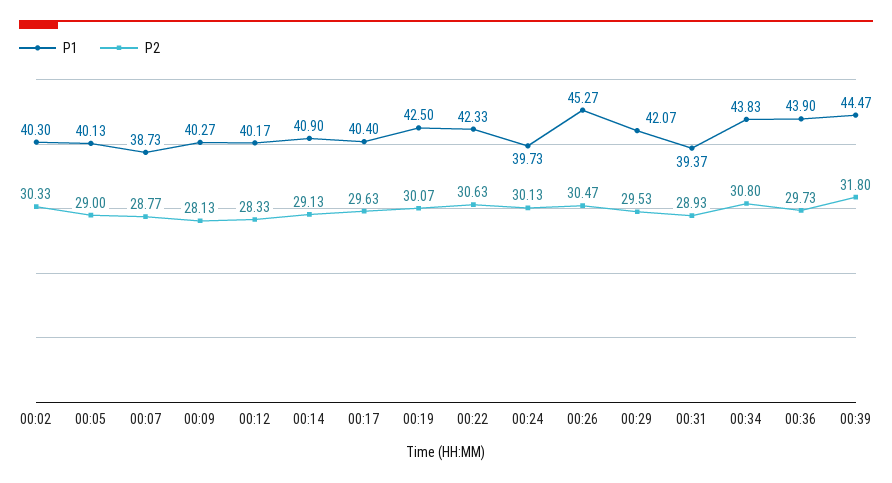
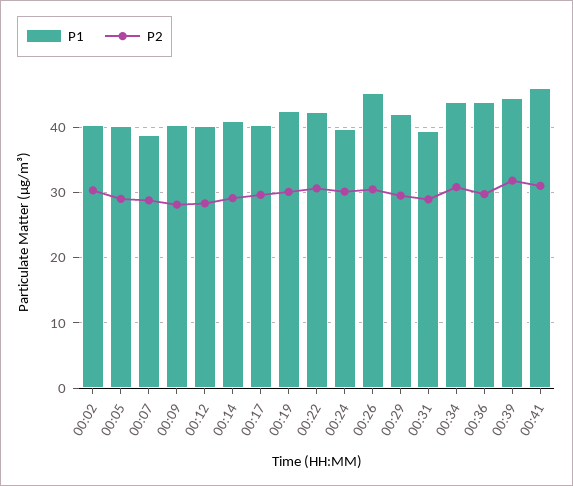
P1, 00:41: none -> 46
P2, 00:41: none -> 31

